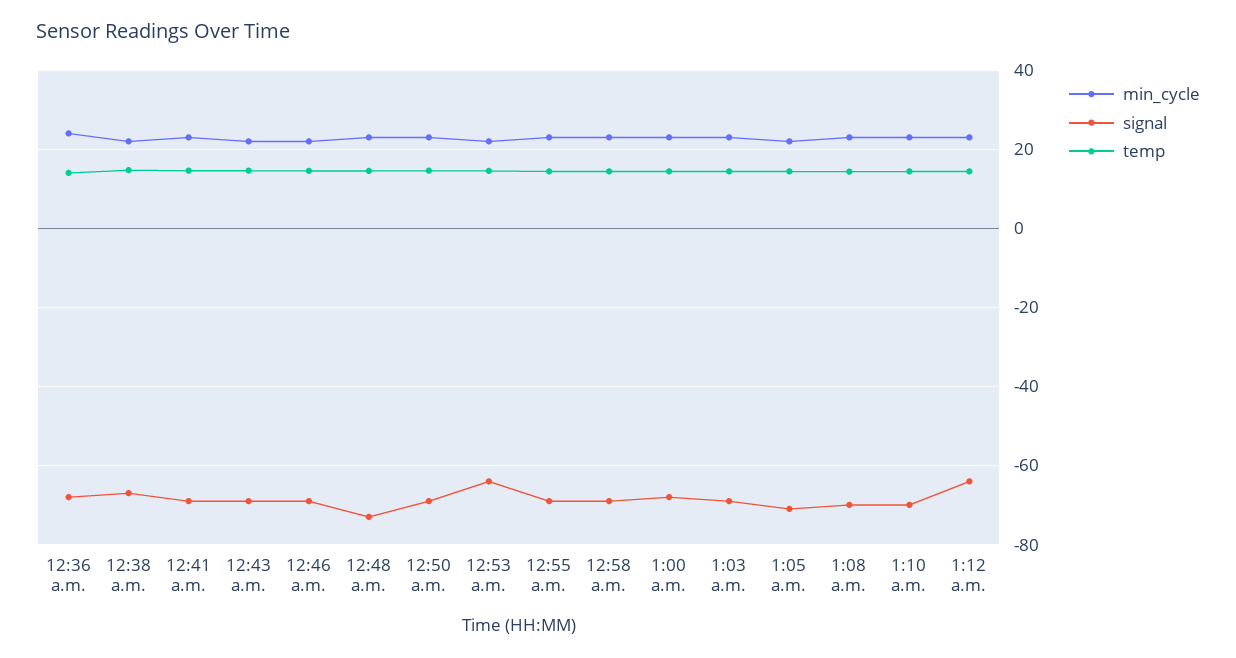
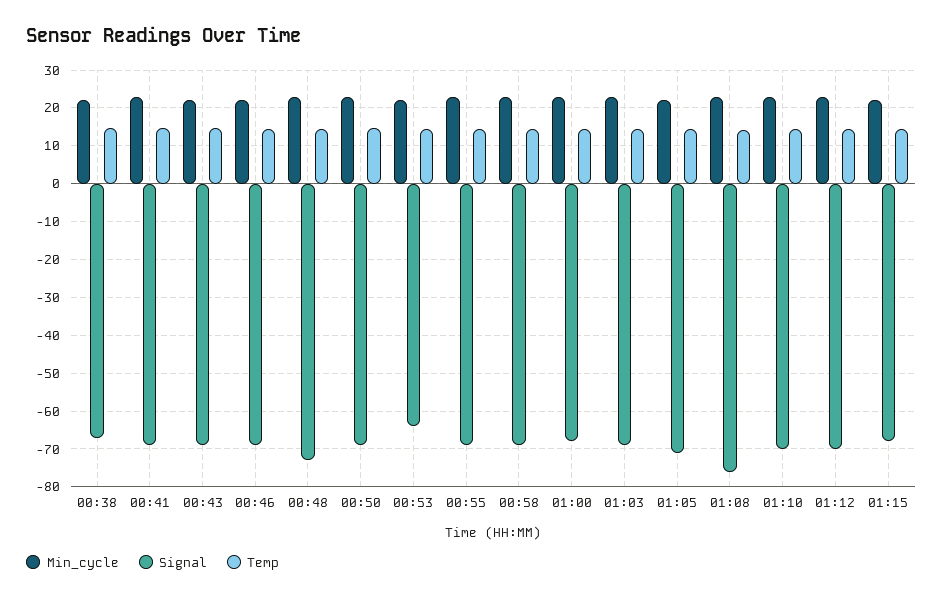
min_cycle, 12:36 a.m.: 24 -> none
signal, 12:36 a.m.: -68 -> none
temp, 12:36 a.m.: 14 -> none
signal, 1:08 a.m.: -70 -> -76
signal, 1:12 a.m.: -64 -> -70
min_cycle, 01:15: none -> 22
signal, 01:15: none -> -68
temp, 01:15: none -> 14

